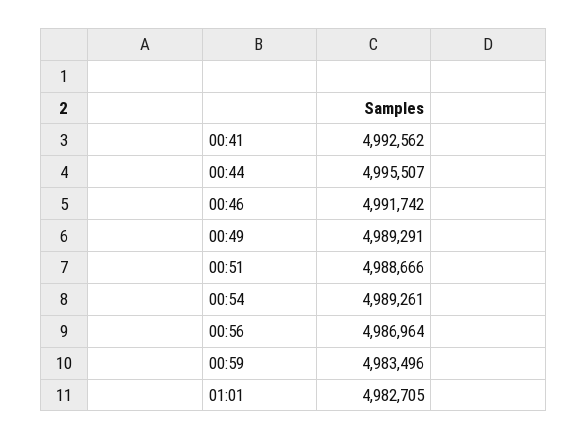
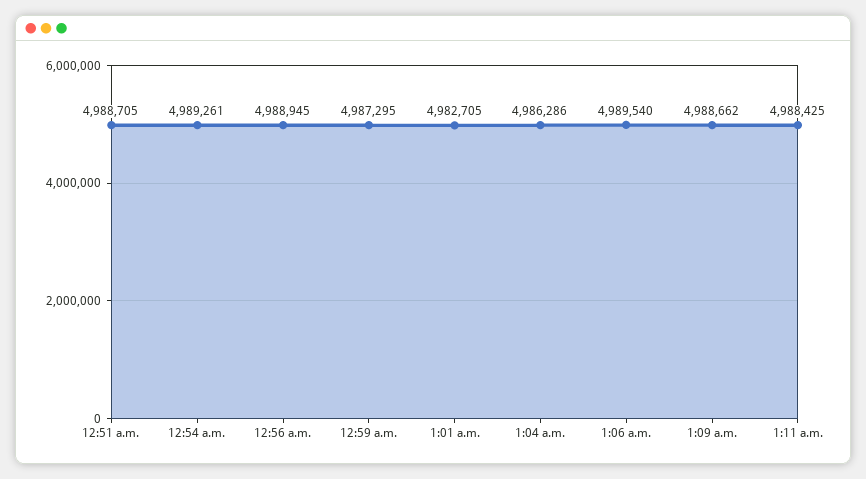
00:41: 4992562 -> none
00:44: 4995507 -> none
00:46: 4991742 -> none
00:49: 4989291 -> none
00:51: 4988666 -> 4988705
00:56: 4986964 -> 4988945
00:59: 4983496 -> 4987295
1:04 a.m.: none -> 4986286
1:06 a.m.: none -> 4989540
1:09 a.m.: none -> 4988662
1:11 a.m.: none -> 4988425

